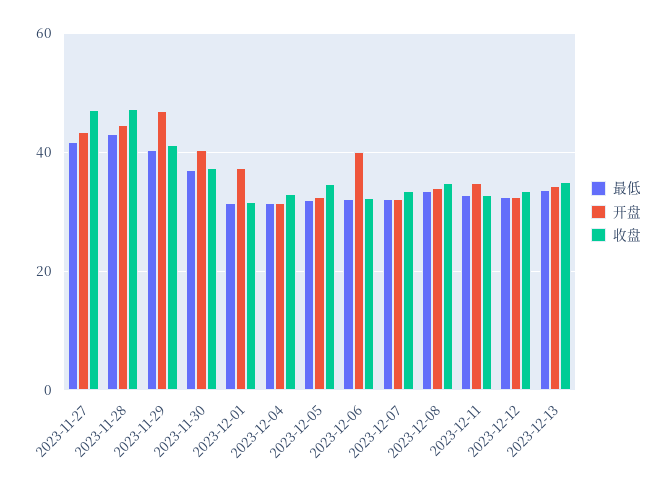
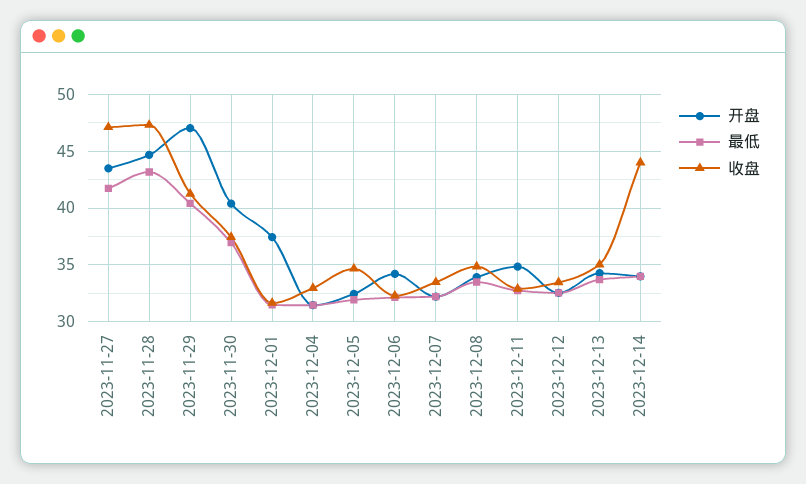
开盘, 2023-12-06: 40 -> 34
开盘, 2023-12-14: none -> 34
最低, 2023-12-14: none -> 34
收盘, 2023-12-14: none -> 44

